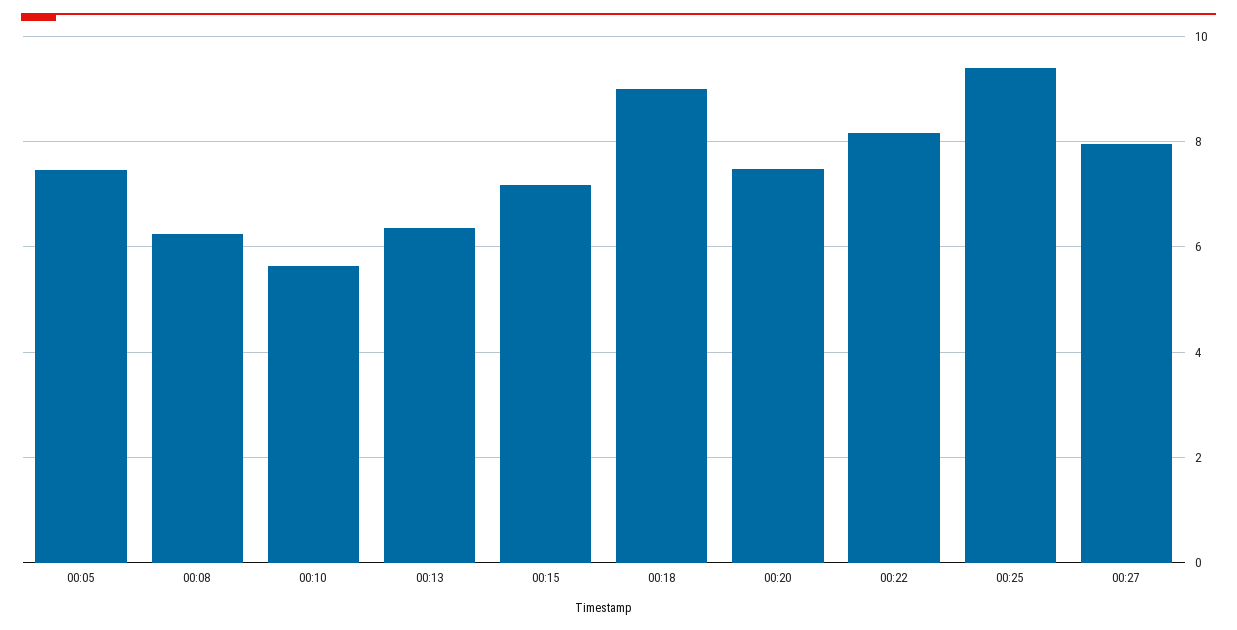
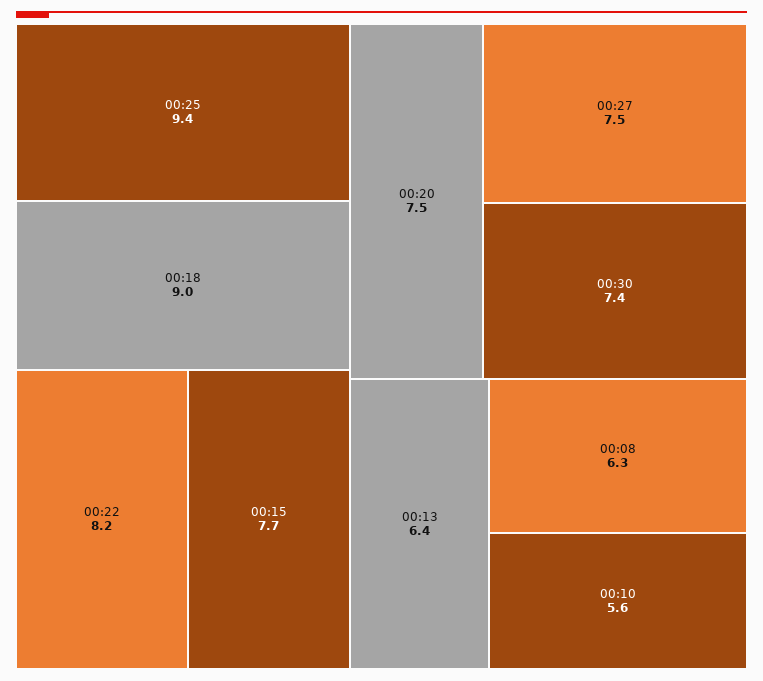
00:05: 7.4 -> none
00:15: 7.2 -> 7.7
00:27: 8 -> 7.5
00:30: none -> 7.4

